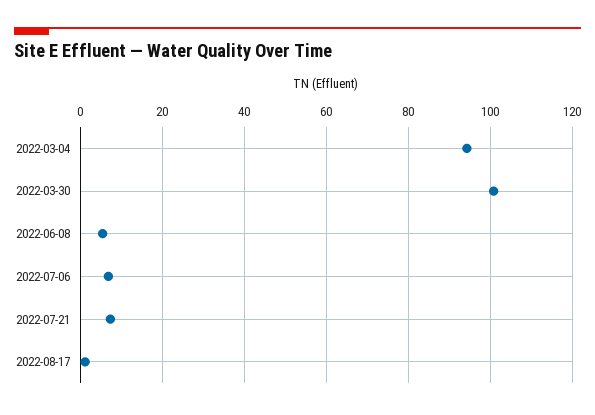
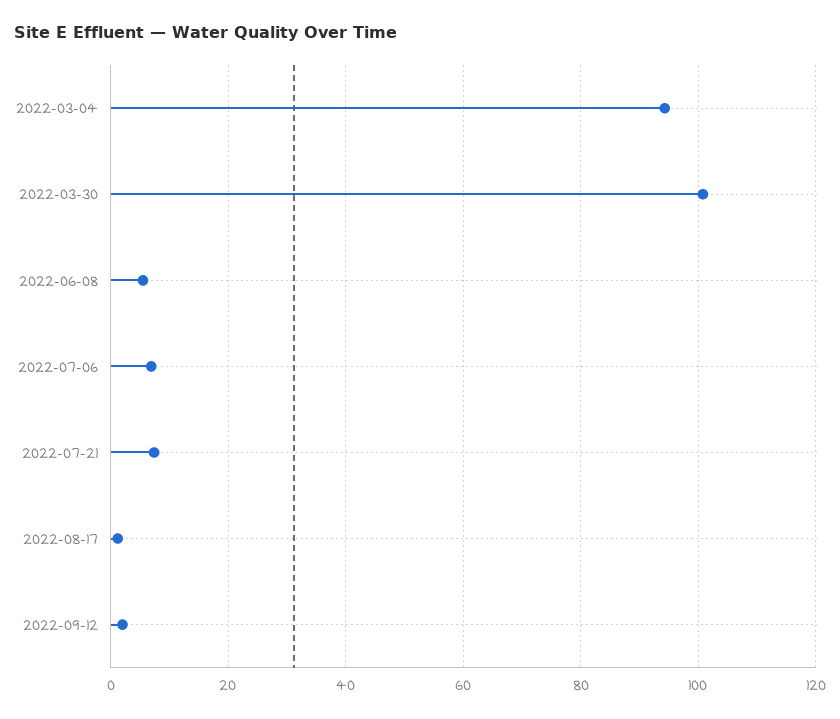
2022-09-12: none -> 2

